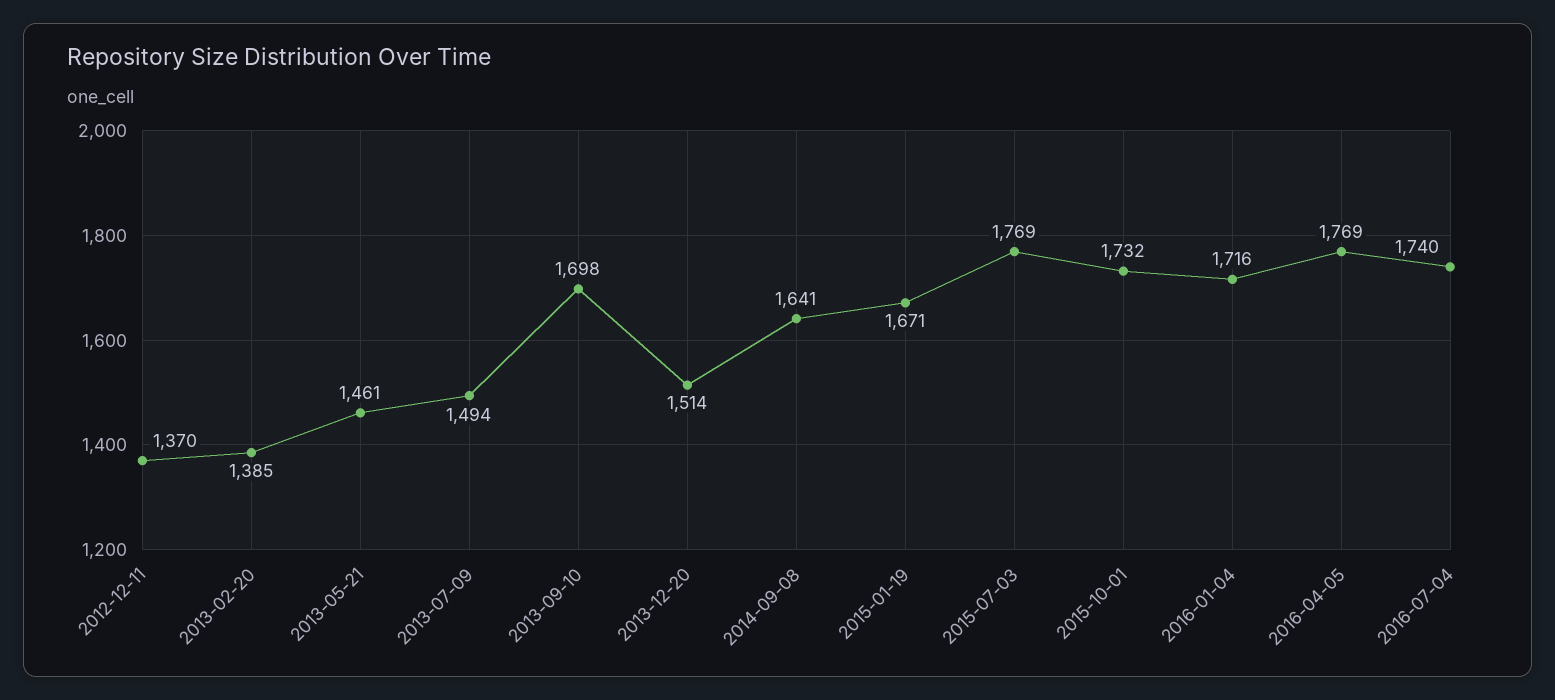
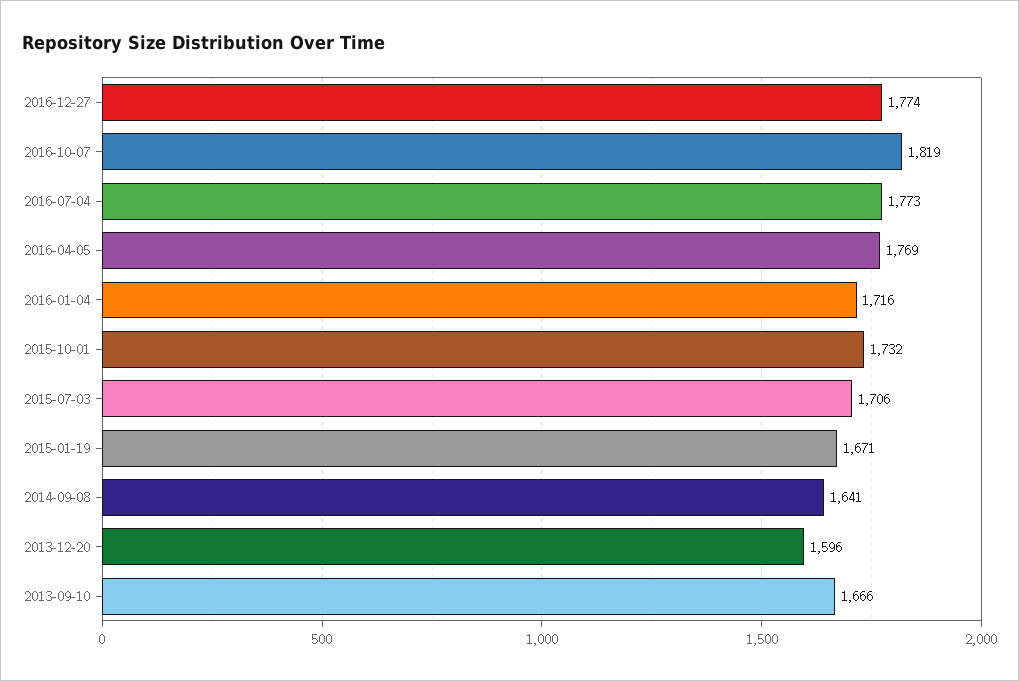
2012-12-11: 1370 -> none
2013-02-20: 1385 -> none
2013-05-21: 1461 -> none
2013-07-09: 1494 -> none
2013-09-10: 1698 -> 1666
2013-12-20: 1514 -> 1596
2015-07-03: 1769 -> 1706
2016-07-04: 1740 -> 1773
2016-12-27: none -> 1774
2016-10-07: none -> 1819

